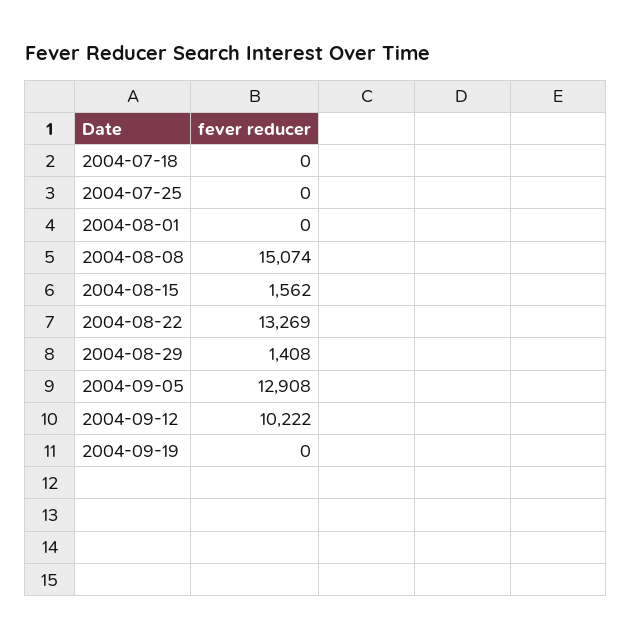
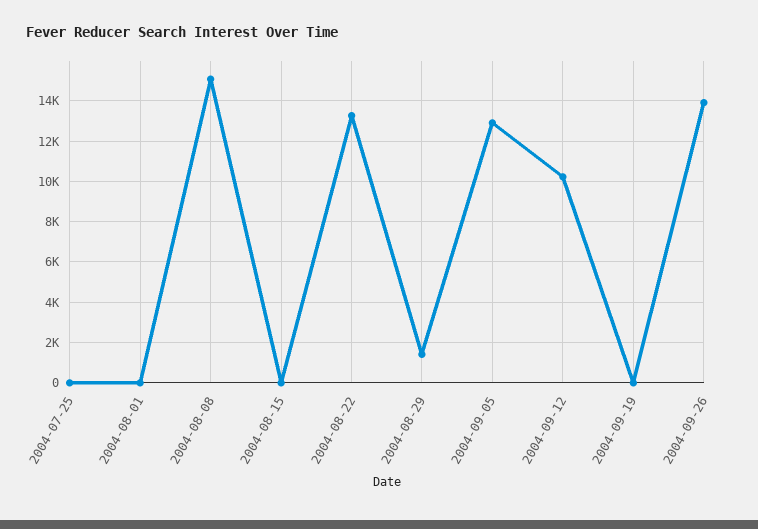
2004-07-18: 0 -> none
2004-08-15: 1562 -> 0
2004-09-26: none -> 14000

